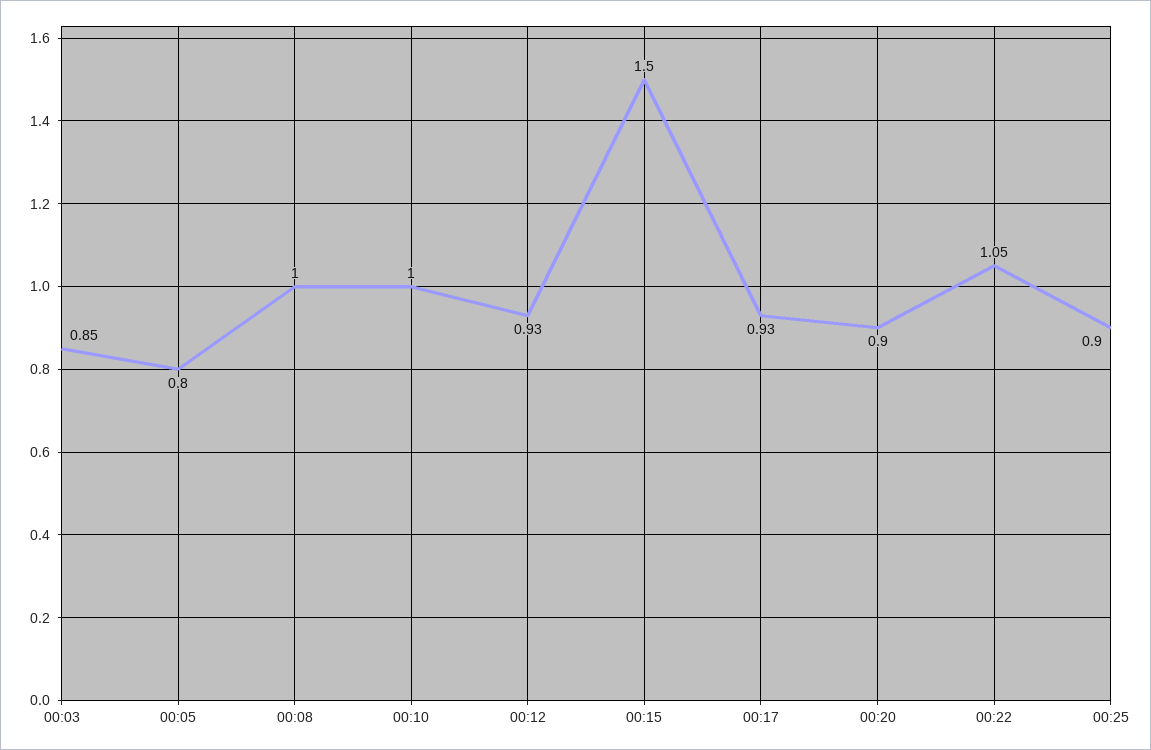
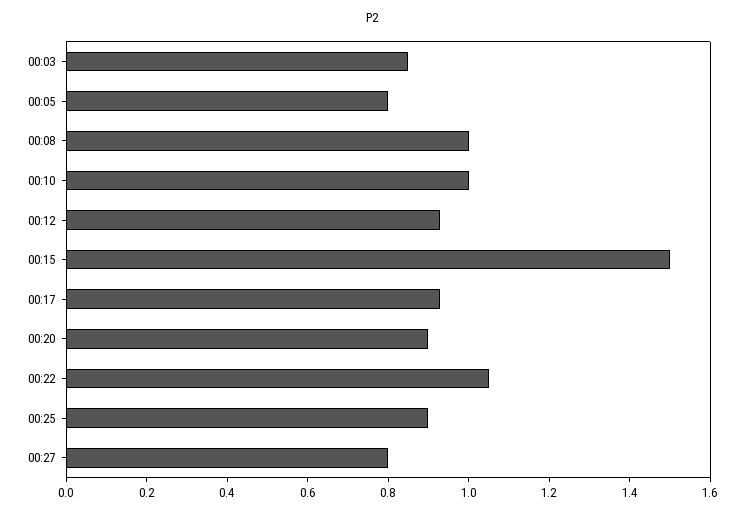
00:27: none -> 0.8

